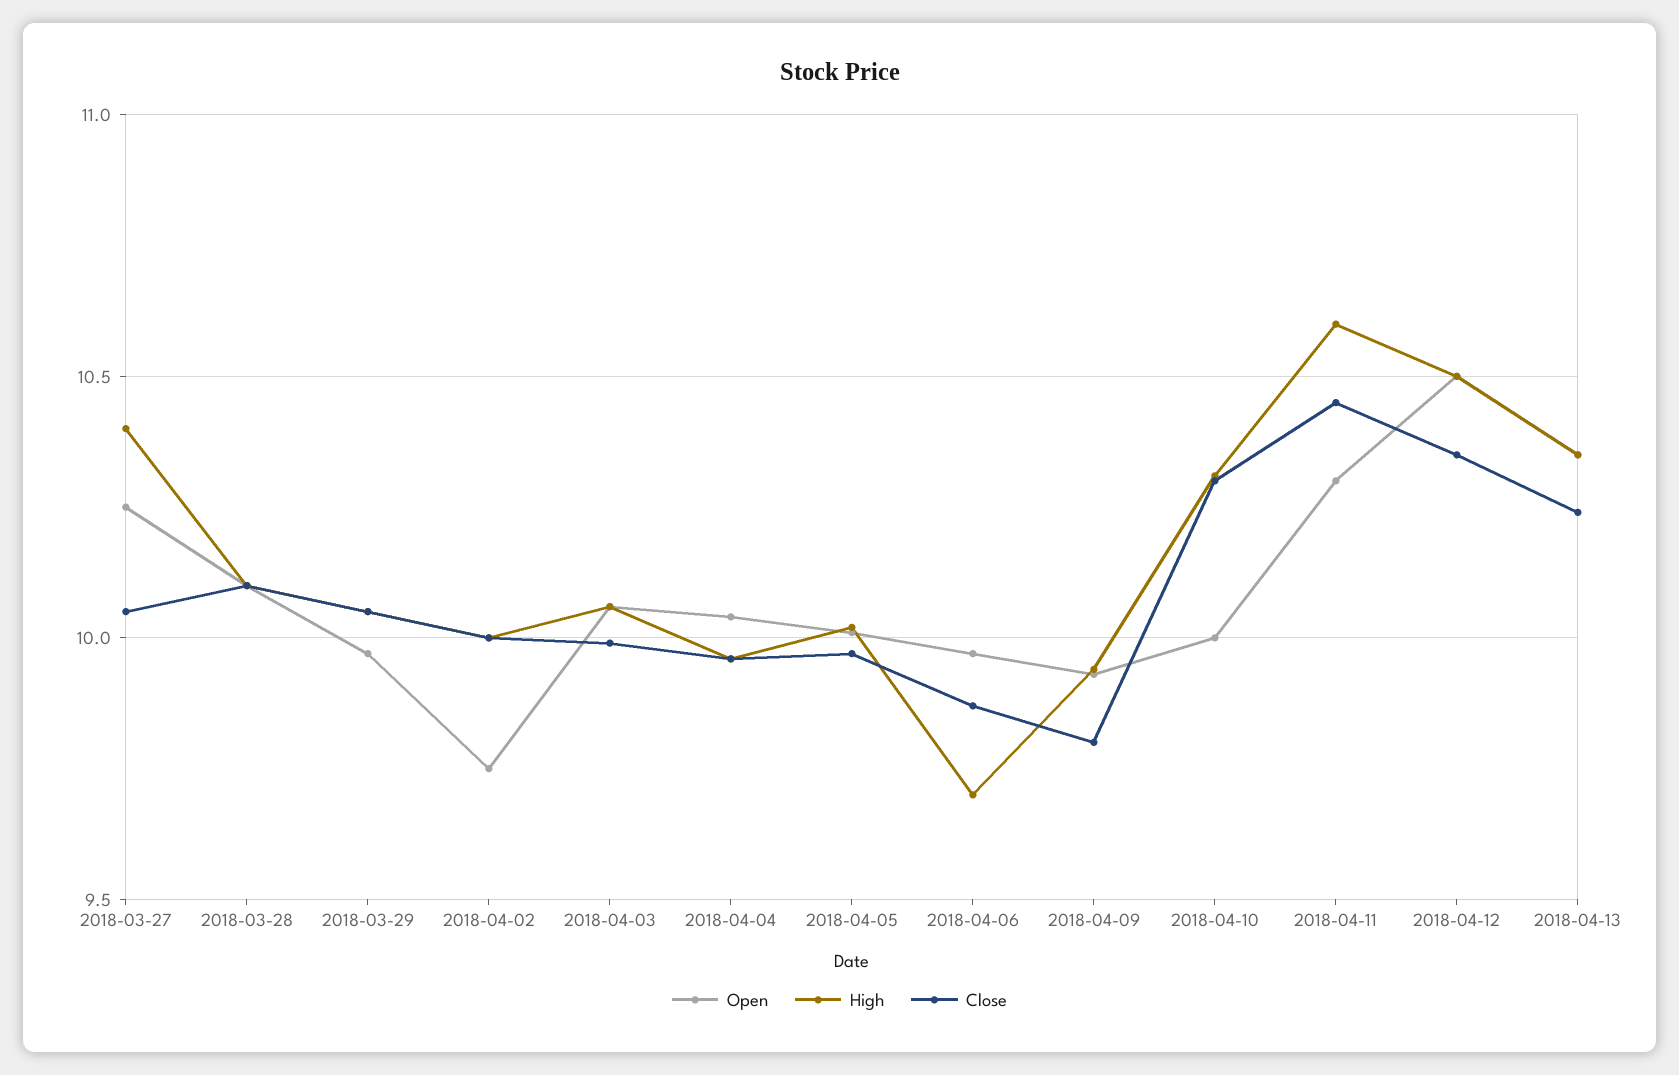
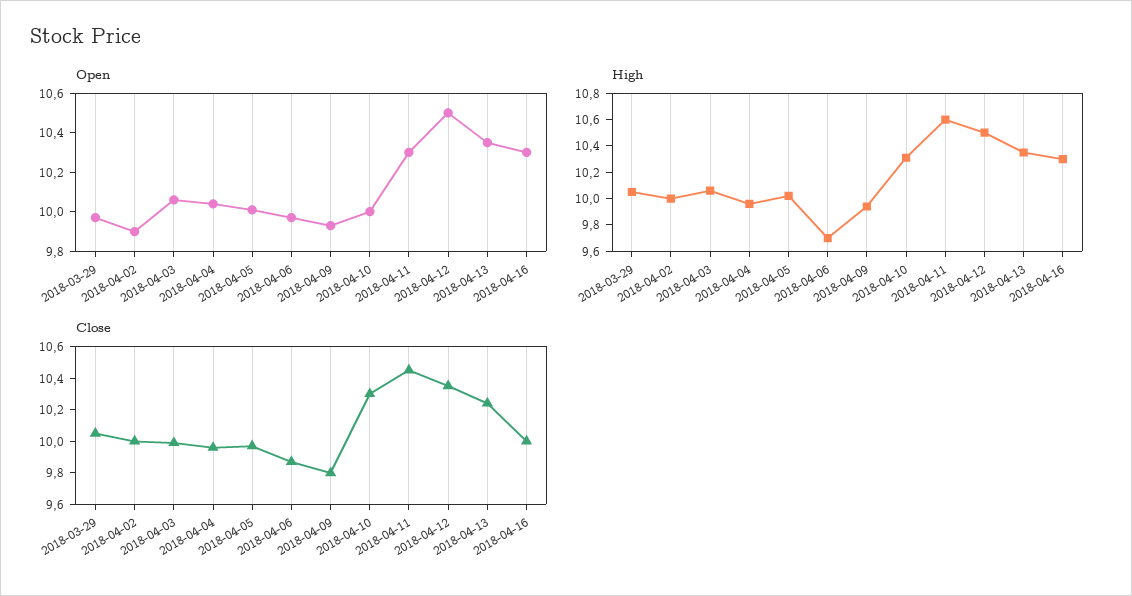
Open, 2018-03-27: 10.25 -> none
High, 2018-03-27: 10.4 -> none
Close, 2018-03-27: 10.05 -> none
Open, 2018-03-28: 10.1 -> none
High, 2018-03-28: 10.1 -> none
Close, 2018-03-28: 10.1 -> none
Open, 2018-04-02: 9.75 -> 9.9
Open, 2018-04-16: none -> 10.3
High, 2018-04-16: none -> 10.3
Close, 2018-04-16: none -> 10

